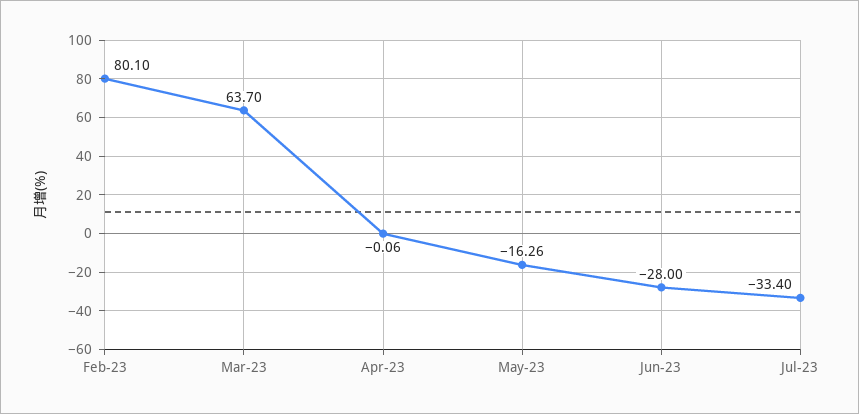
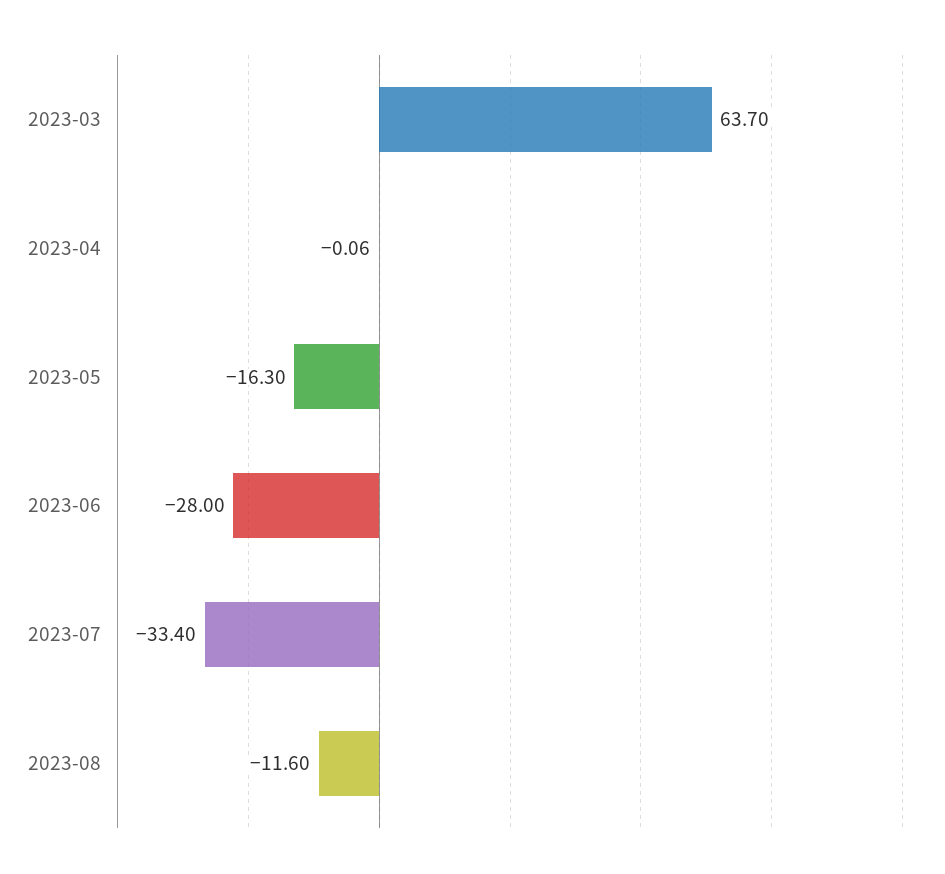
Feb-23: 80.1 -> none
May-23: -16.26 -> -16.3
2023-08: none -> -11.6

